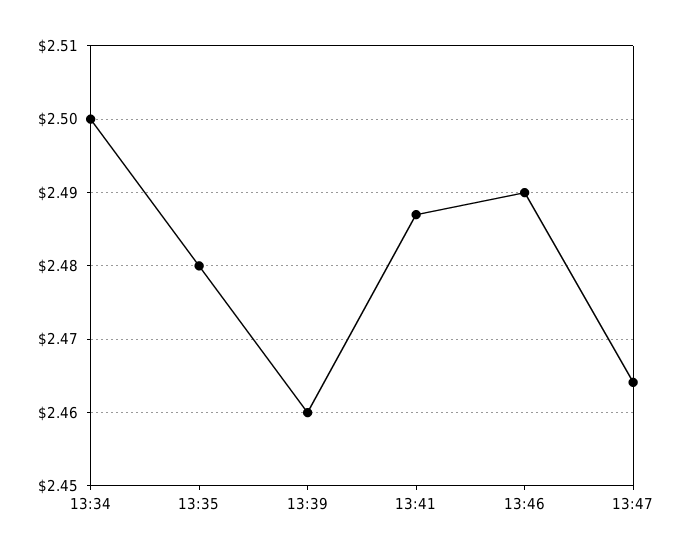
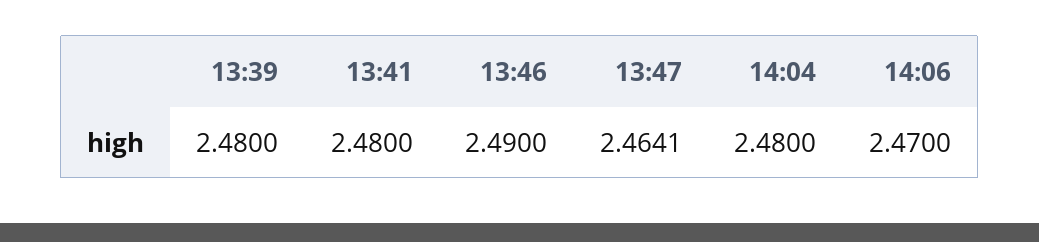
13:34: 2.5 -> none
13:35: 2.48 -> none
13:39: 2.46 -> 2.48
13:41: 2.487 -> 2.48
14:04: none -> 2.48
14:06: none -> 2.47

